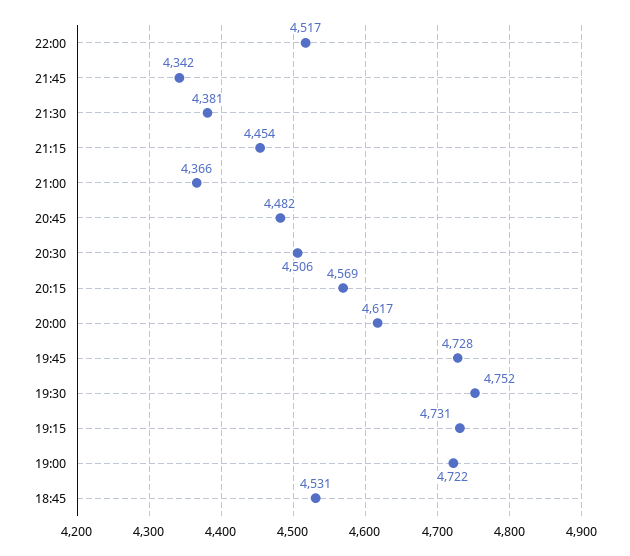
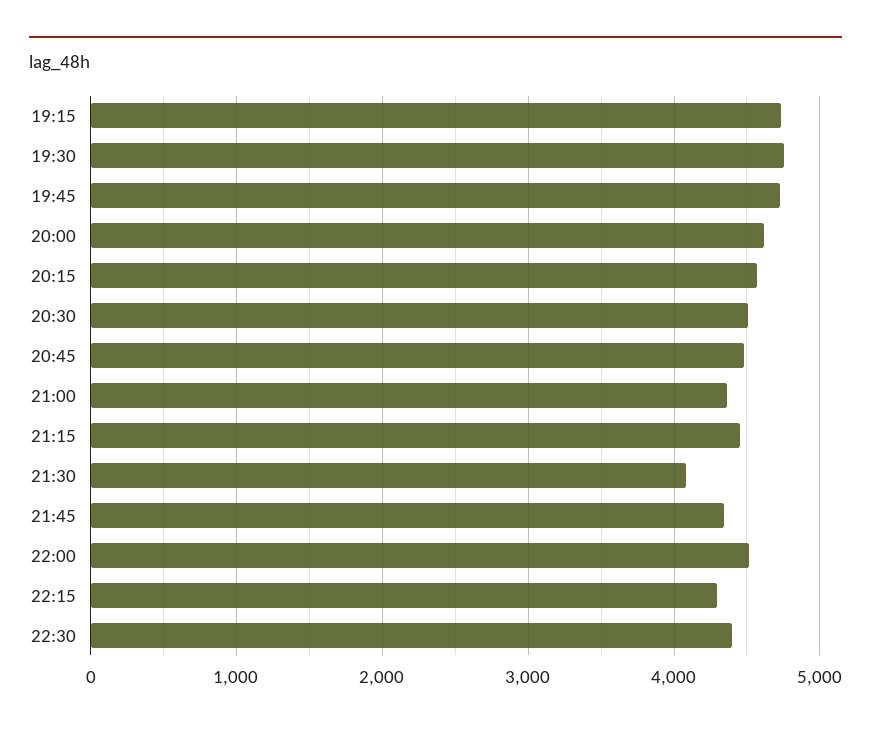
21:30: 4381 -> 4100
19:00: 4722 -> none
18:45: 4531 -> none
22:15: none -> 4300
22:30: none -> 4400

